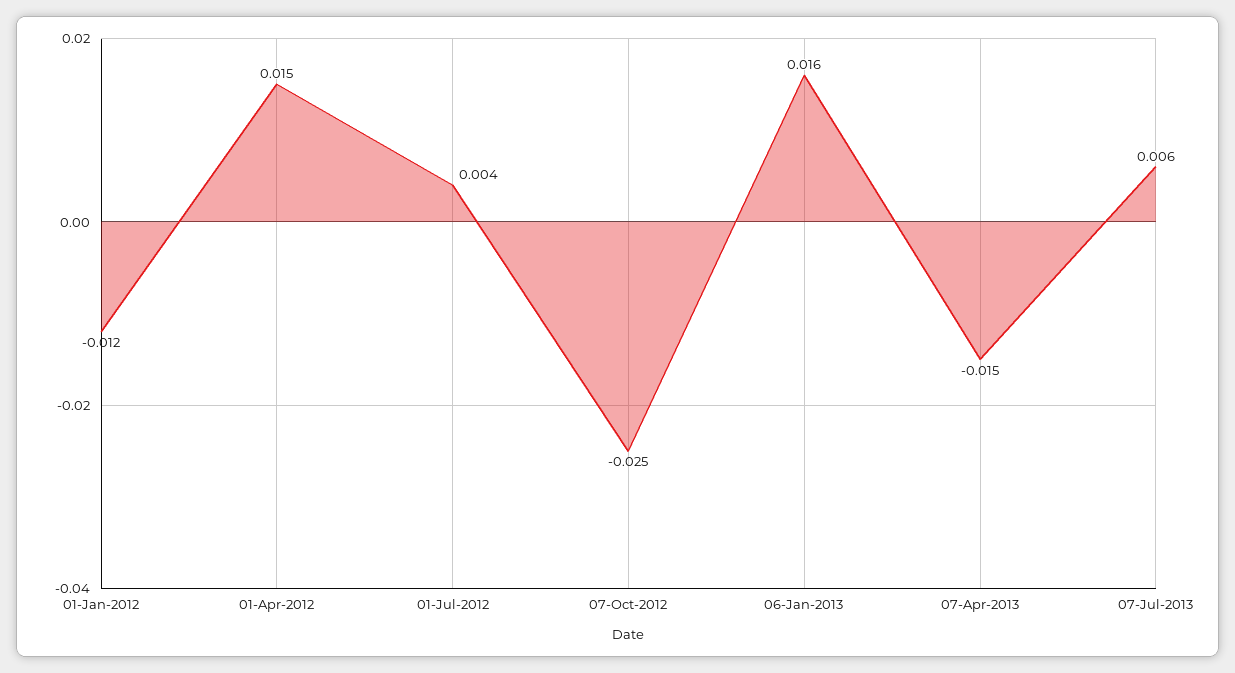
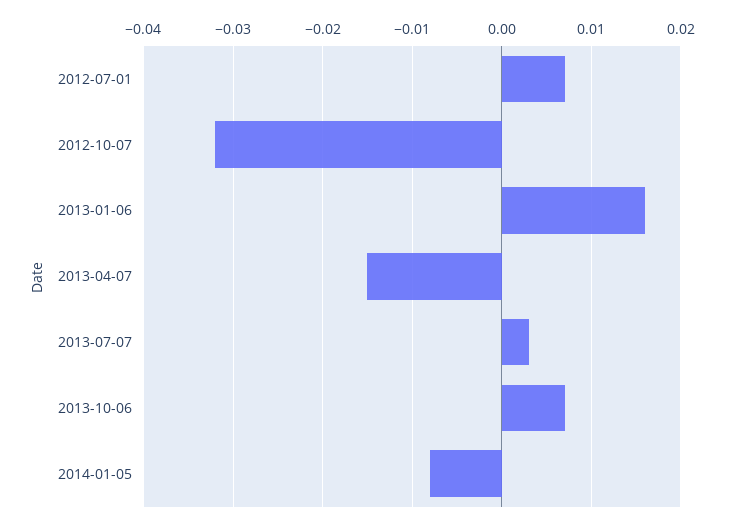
01-Jan-2012: -0.012 -> none
01-Apr-2012: 0.015 -> none
01-Jul-2012: 0.004 -> 0.007
07-Oct-2012: -0.025 -> -0.032
07-Jul-2013: 0.006 -> 0.003
2013-10-06: none -> 0.007
2014-01-05: none -> -0.008

